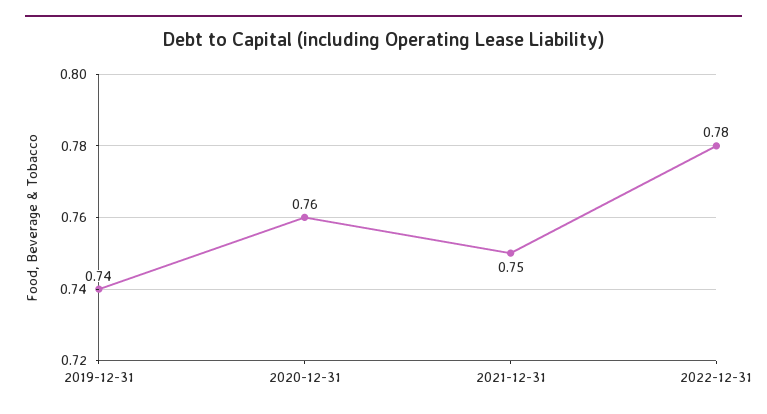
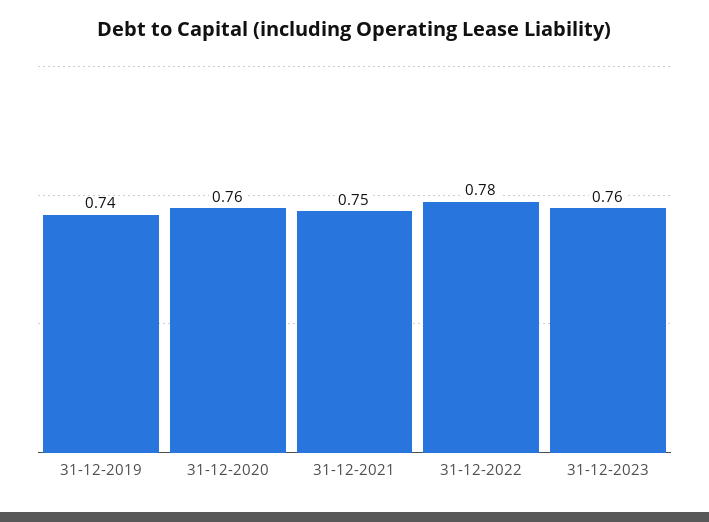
31-12-2023: none -> 0.76

